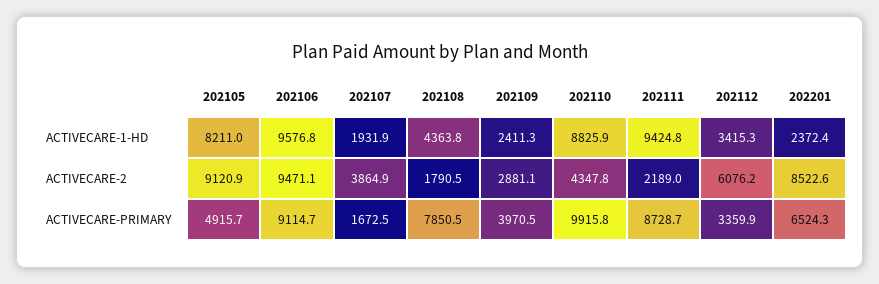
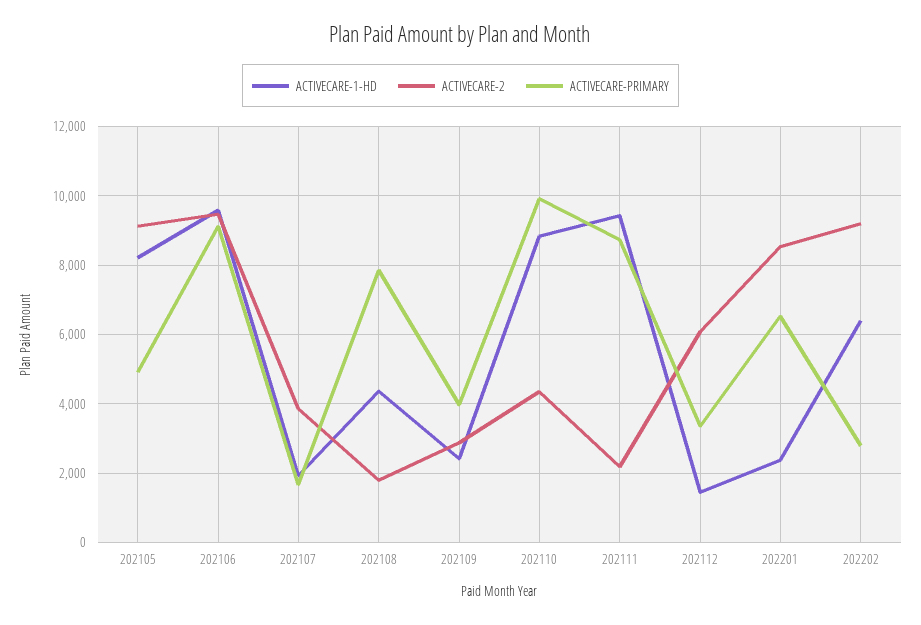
ACTIVECARE-1-HD, 202112: 3415.3 -> 1400
ACTIVECARE-1-HD, 202202: none -> 6400
ACTIVECARE-2, 202202: none -> 9200
ACTIVECARE-PRIMARY, 202202: none -> 2800

